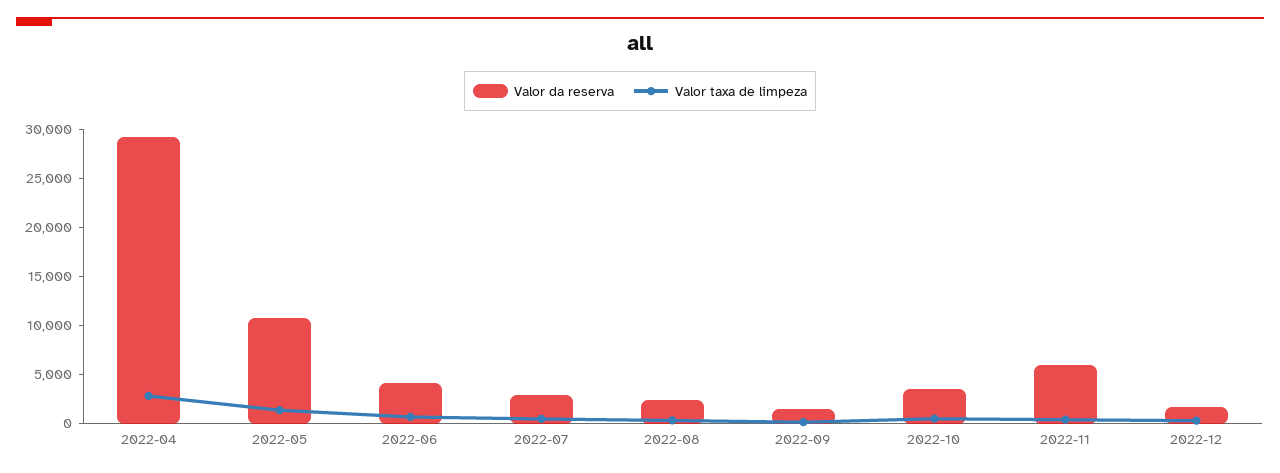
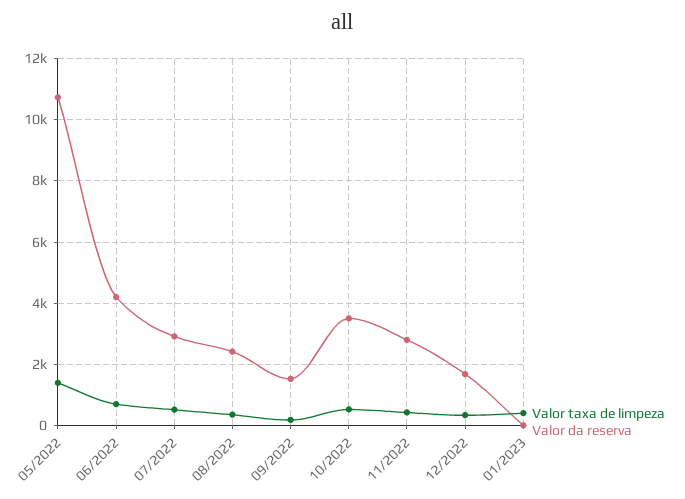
Valor da reserva, 2022-04: 29000 -> none
Valor taxa de limpeza, 2022-04: 3000 -> none
Valor da reserva, 2022-11: 6000 -> 2800
Valor taxa de limpeza, 01/2023: none -> 400
Valor da reserva, 01/2023: none -> 0

